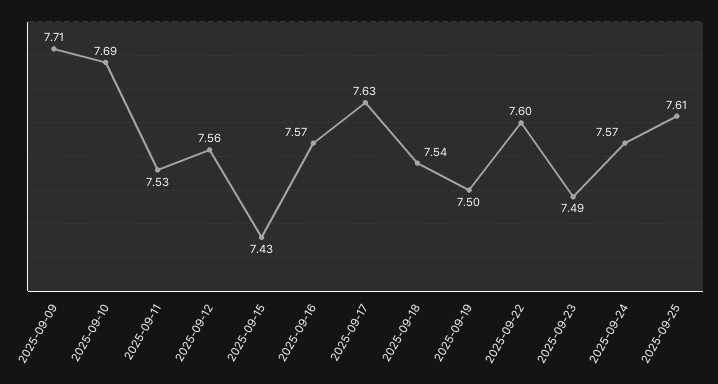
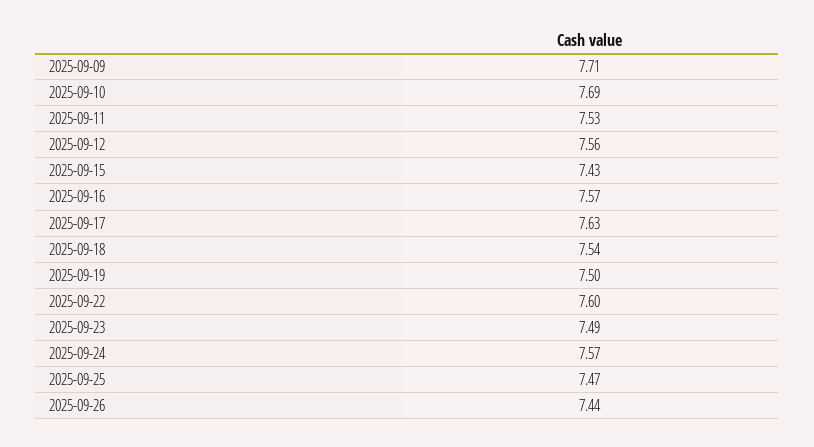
2025-09-25: 7.61 -> 7.47
2025-09-26: none -> 7.44

